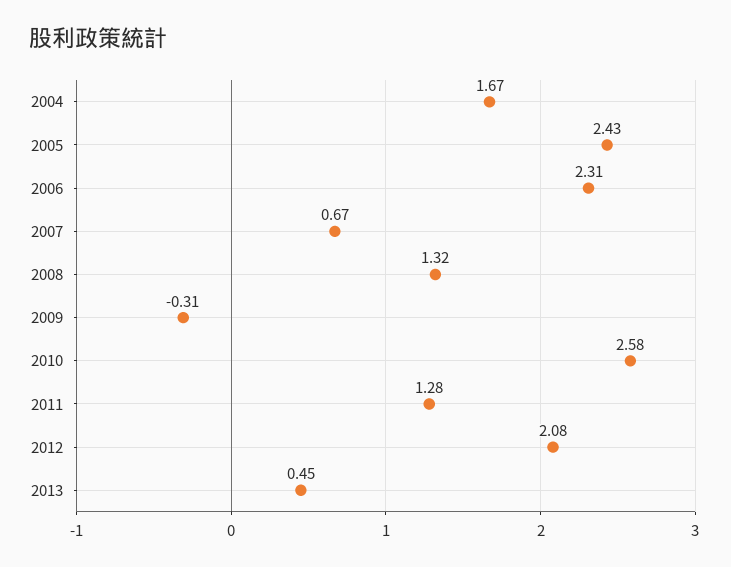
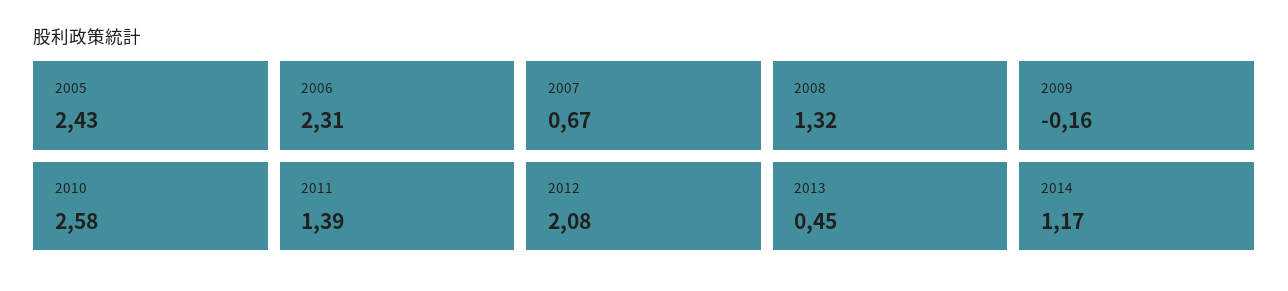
2004: 1.67 -> none
2009: -0.31 -> -0.16
2011: 1.28 -> 1.39
2014: none -> 1.17

